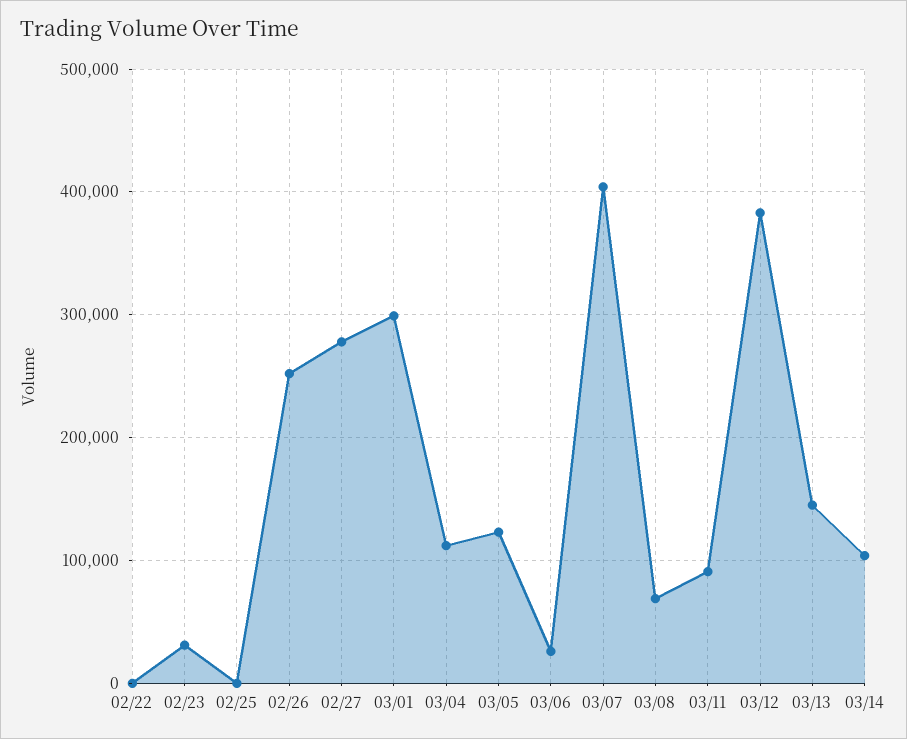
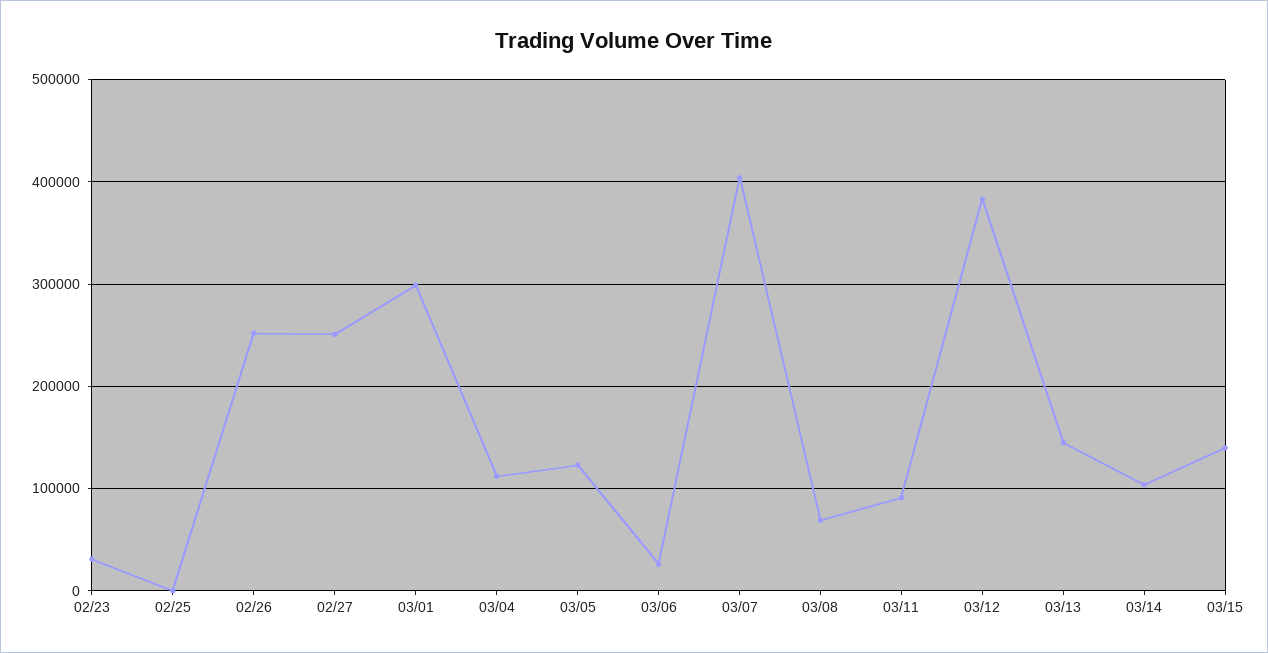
02/22: 0 -> none
02/27: 280000 -> 250000
03/15: none -> 140000

